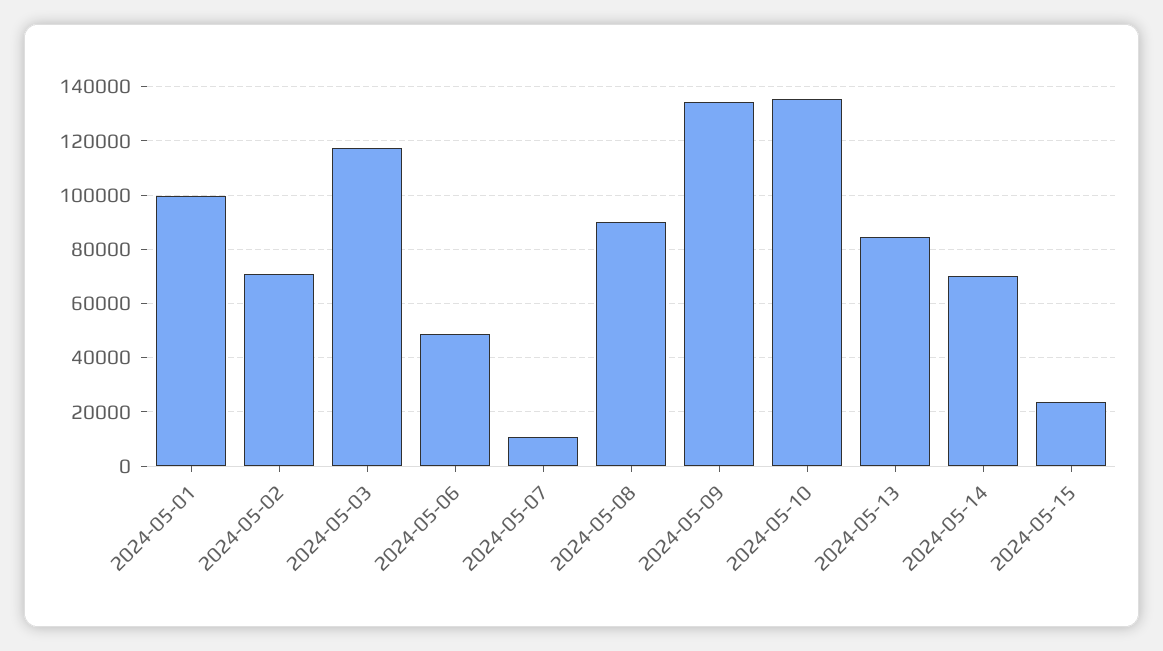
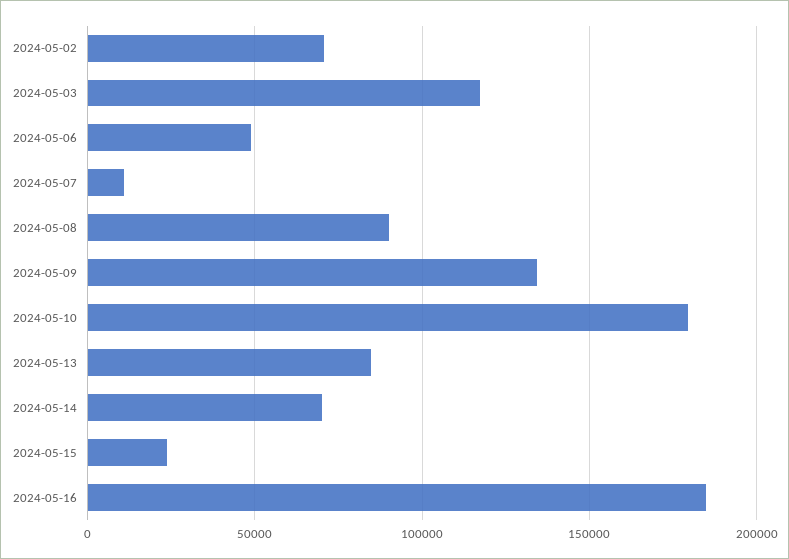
2024-05-01: 100000 -> none
2024-05-10: 135000 -> 180000
2024-05-16: none -> 185000

